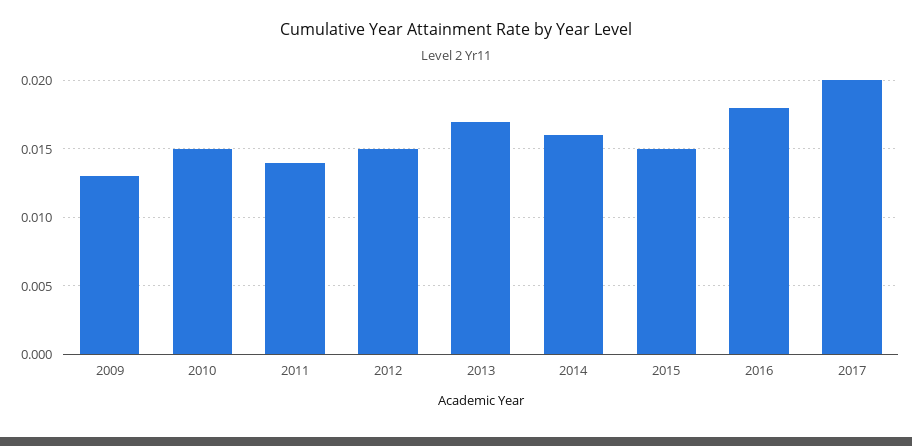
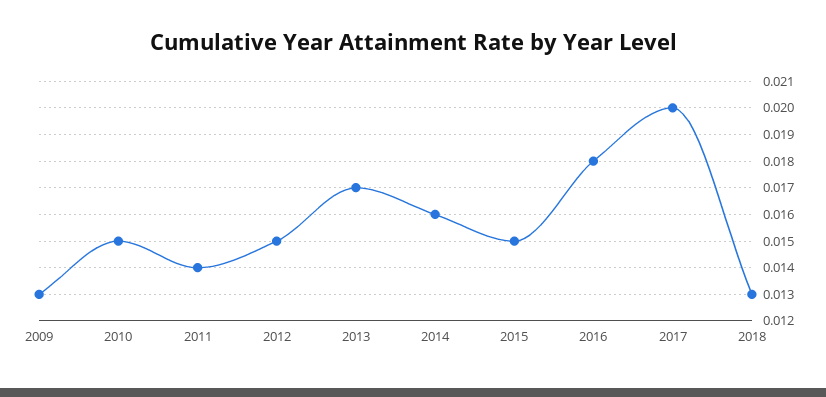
2018: none -> 0.013

